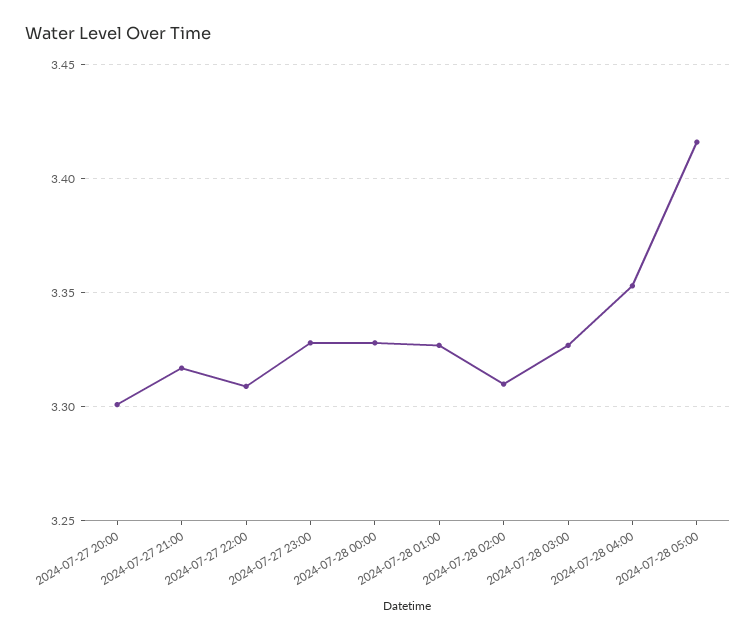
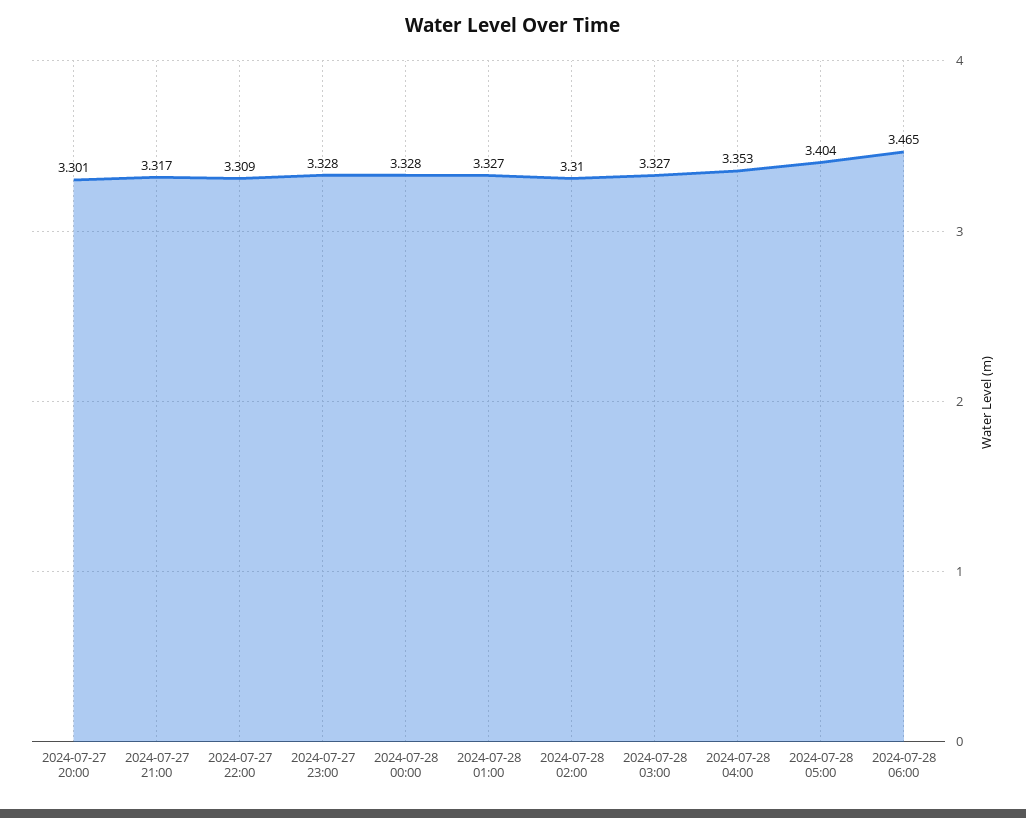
2024-07-28 05:00: 3.415 -> 3.404
2024-07-28 06:00: none -> 3.465

